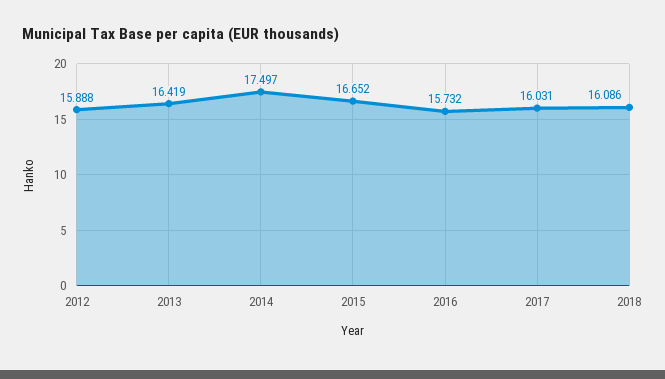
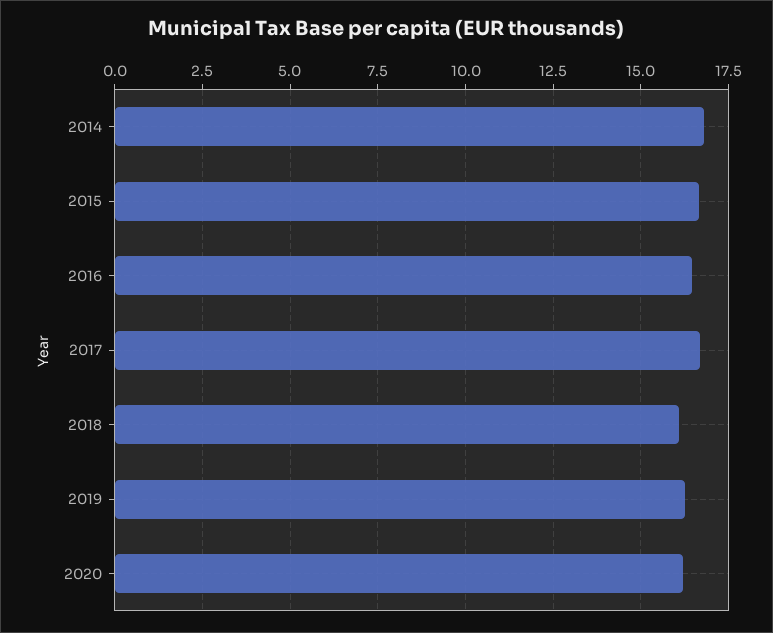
2012: 15.888 -> none
2013: 16.419 -> none
2014: 17.497 -> 16.75
2016: 15.732 -> 16.5
2017: 16.031 -> 16.75
2019: none -> 16.25
2020: none -> 16.25

